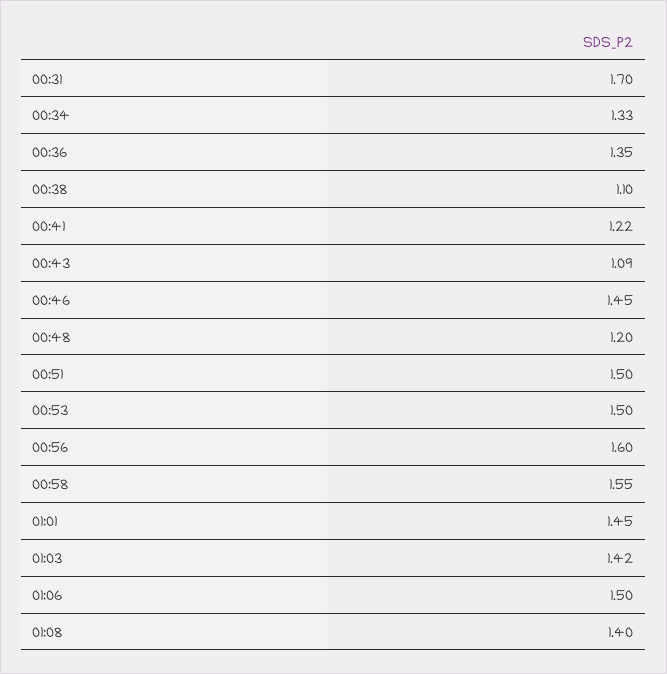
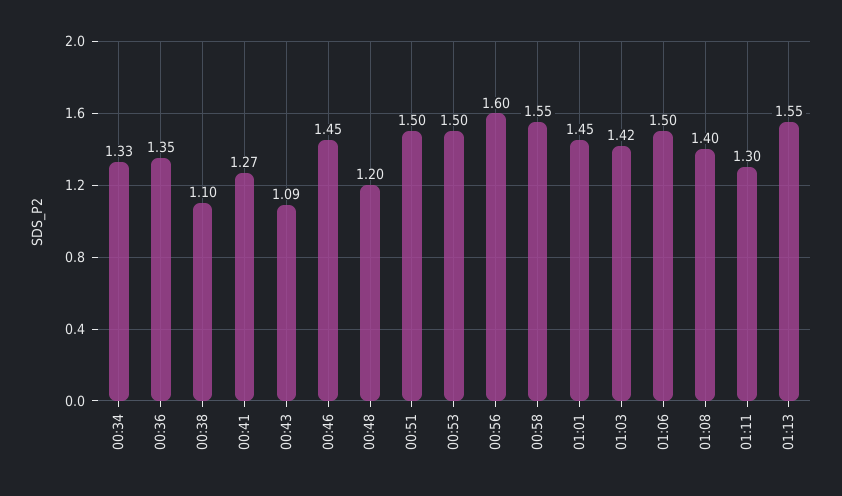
00:31: 1.7 -> none
00:41: 1.22 -> 1.27
01:11: none -> 1.3
01:13: none -> 1.55

